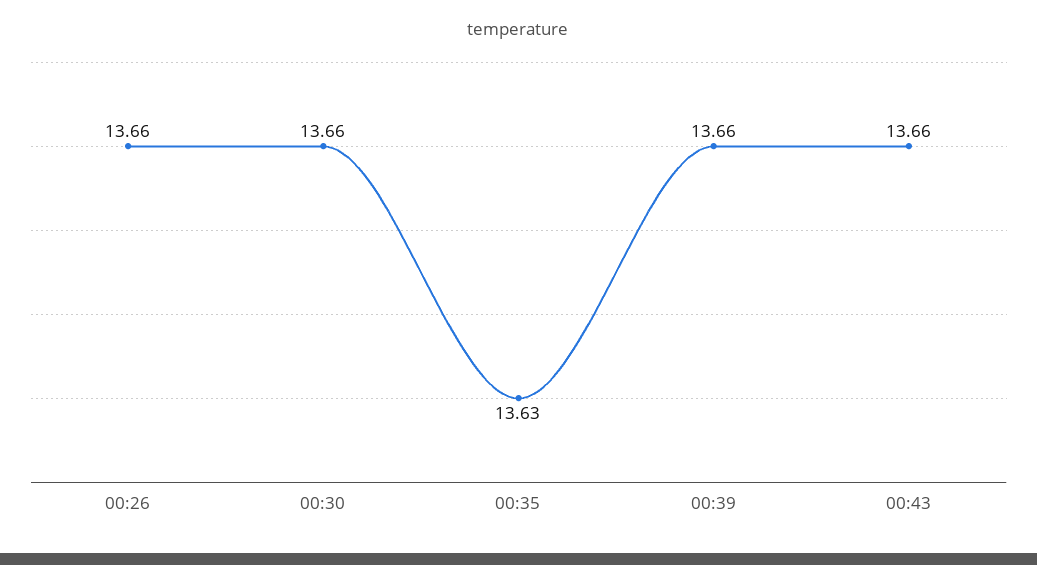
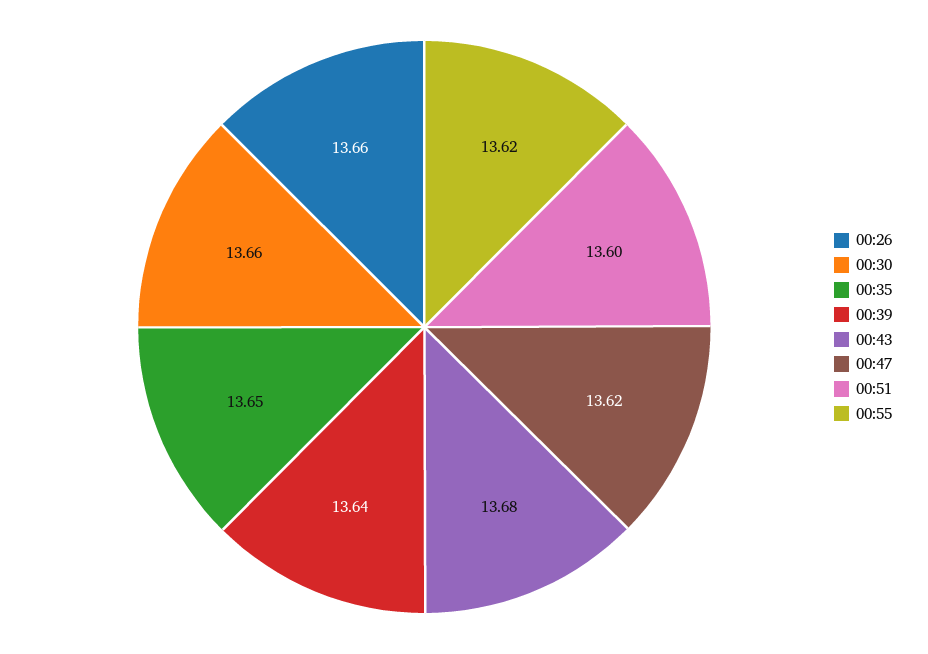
00:35: 13.63 -> 13.65
00:39: 13.66 -> 13.64
00:43: 13.66 -> 13.68
00:47: none -> 13.62
00:51: none -> 13.6
00:55: none -> 13.62

